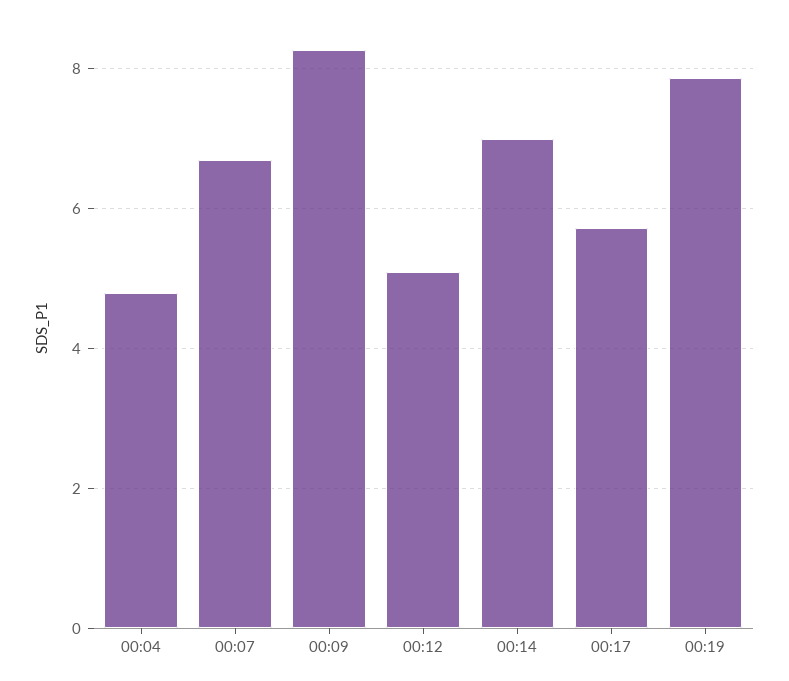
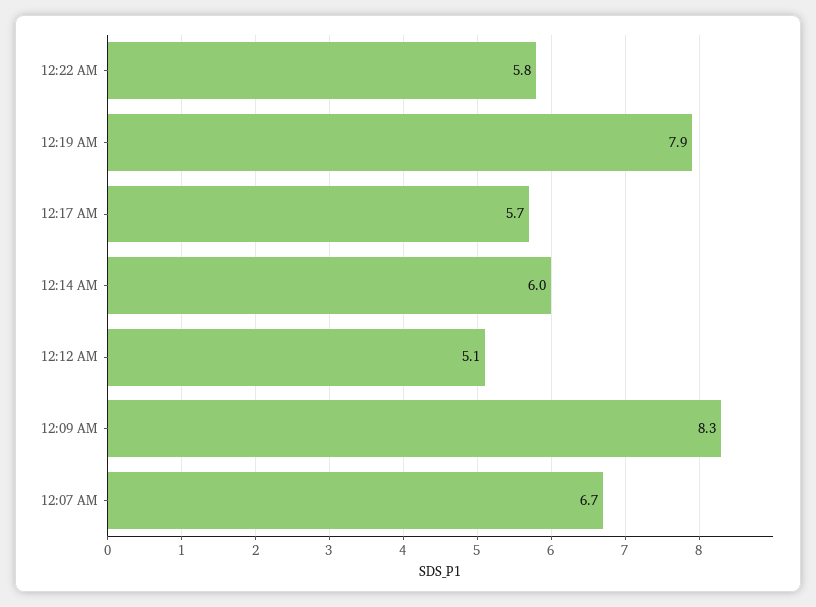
00:04: 4.8 -> none
00:14: 7 -> 6
12:22 AM: none -> 5.8

